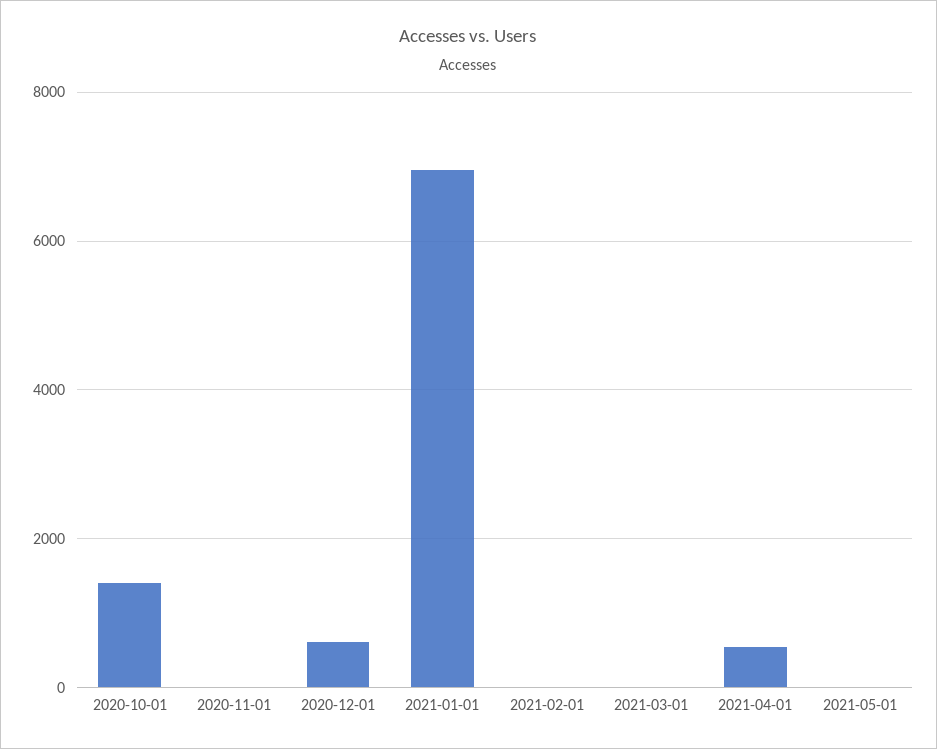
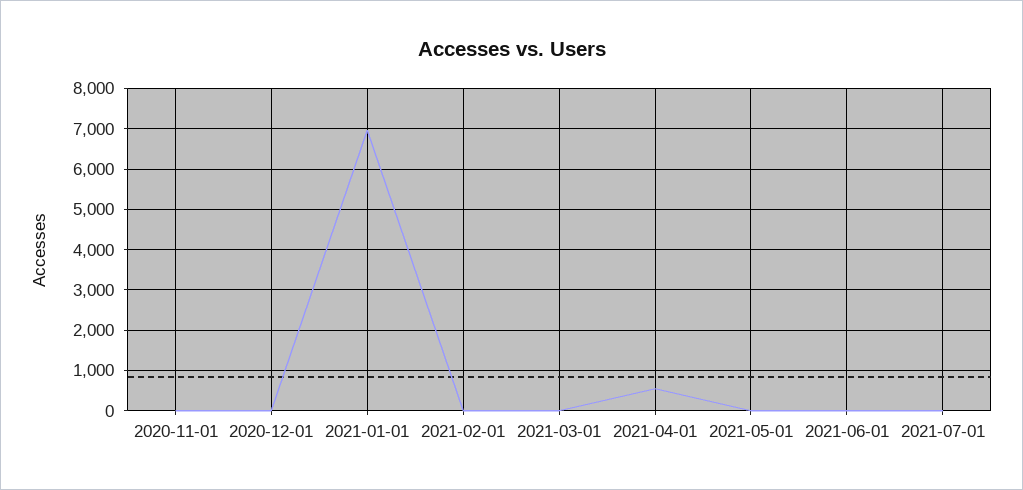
2020-10-01: 1400 -> none
2020-12-01: 600 -> 0
2021-06-01: none -> 0
2021-07-01: none -> 0

